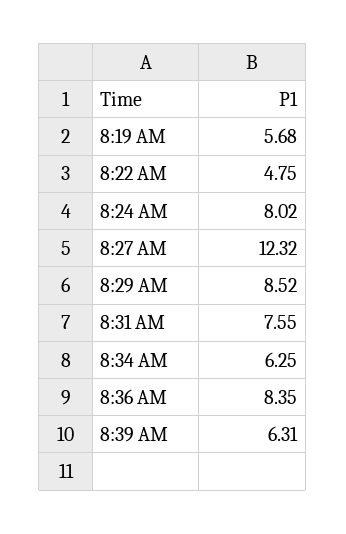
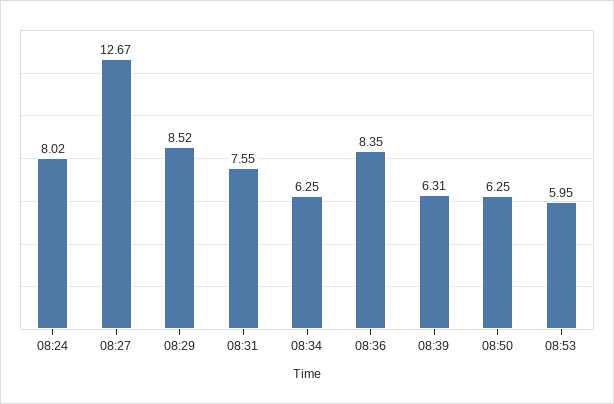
8:19 AM: 5.68 -> none
8:22 AM: 4.75 -> none
8:27 AM: 12.32 -> 12.67
08:50: none -> 6.25
08:53: none -> 5.95

